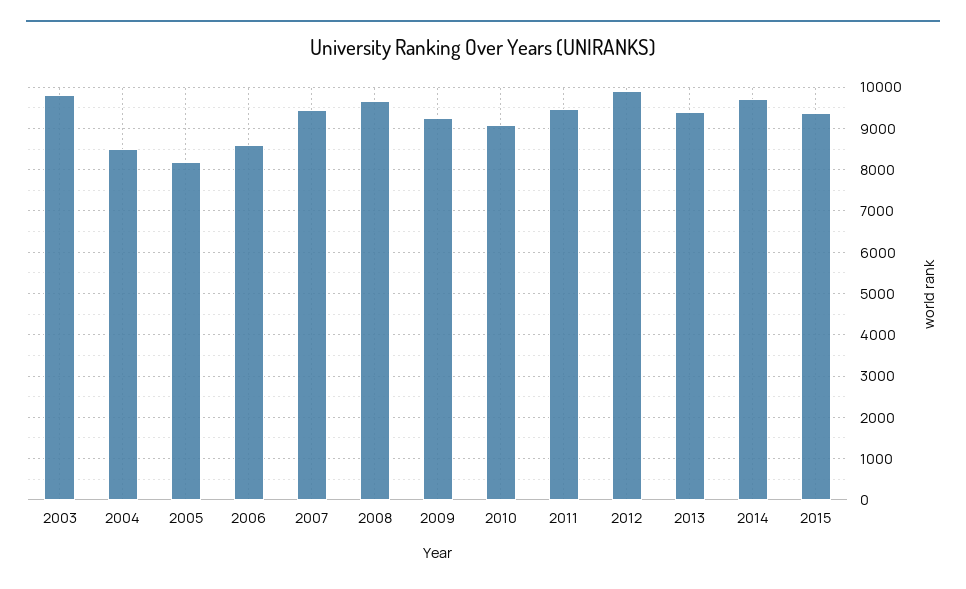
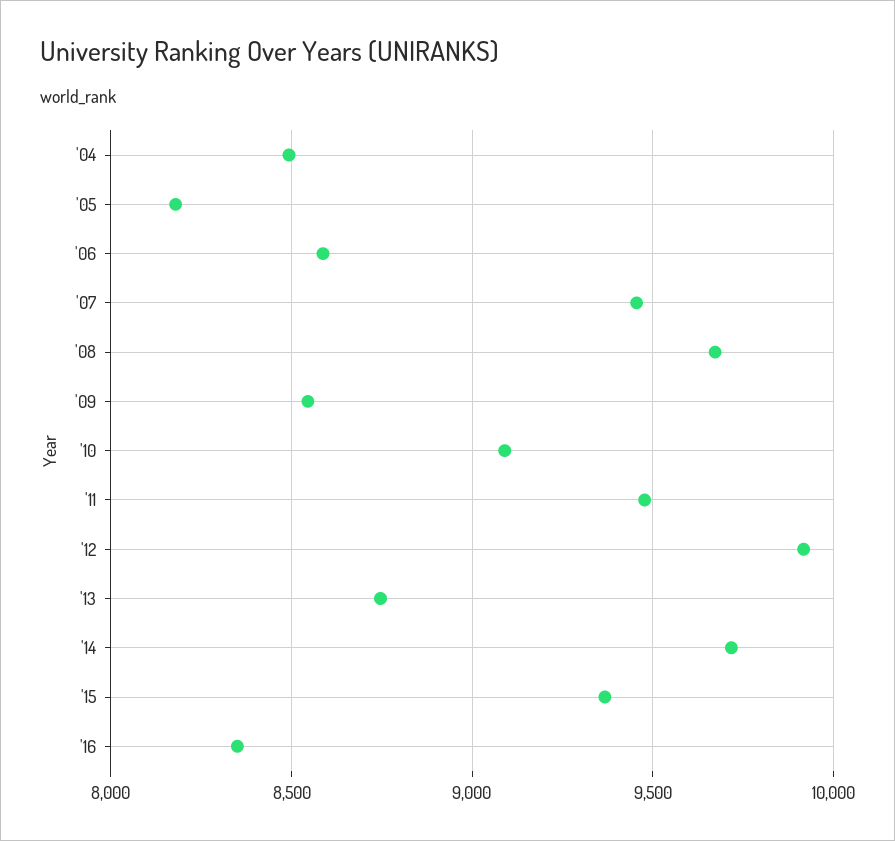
2003: 9800 -> none
2009: 9200 -> 8550
2013: 9400 -> 8750
'16: none -> 8350

